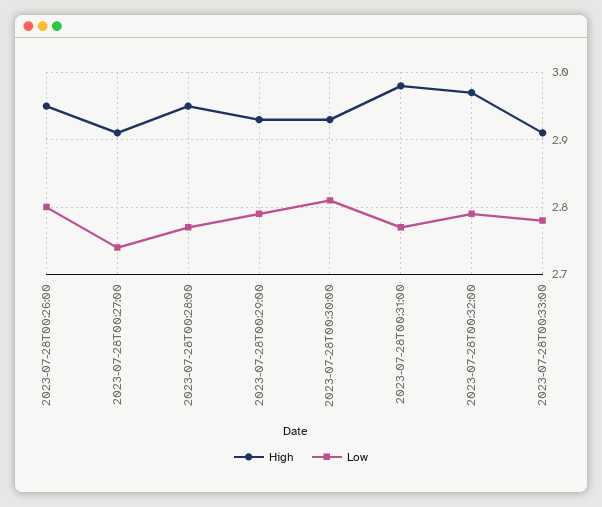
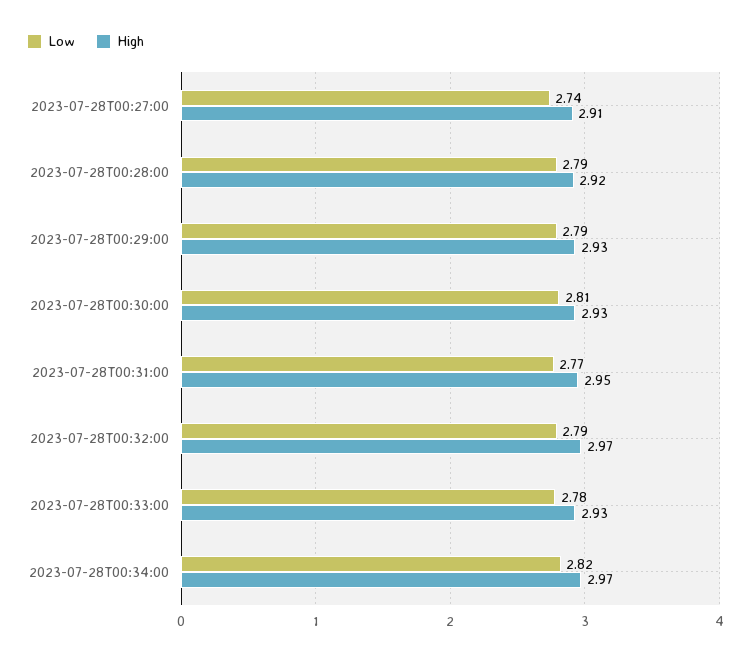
High, 2023-07-28T00:26:00: 2.95 -> none
Low, 2023-07-28T00:26:00: 2.8 -> none
High, 2023-07-28T00:28:00: 2.95 -> 2.92
Low, 2023-07-28T00:28:00: 2.77 -> 2.79
High, 2023-07-28T00:31:00: 2.98 -> 2.95
High, 2023-07-28T00:33:00: 2.91 -> 2.93
Low, 2023-07-28T00:34:00: none -> 2.82
High, 2023-07-28T00:34:00: none -> 2.97

